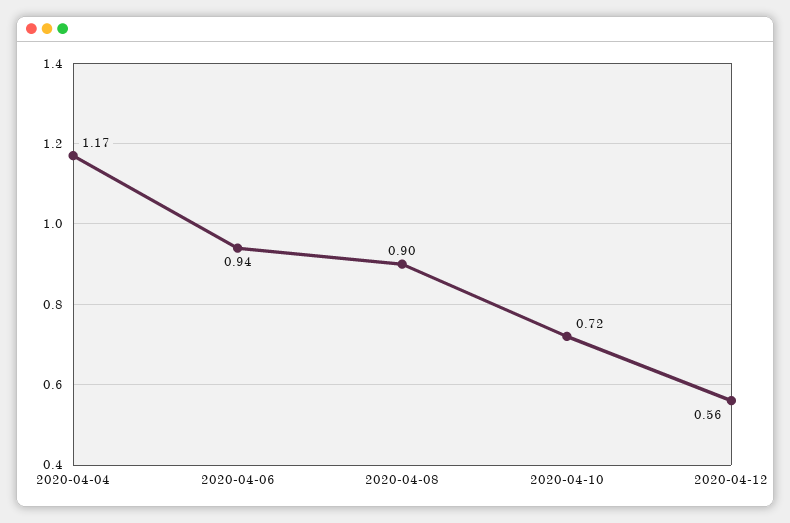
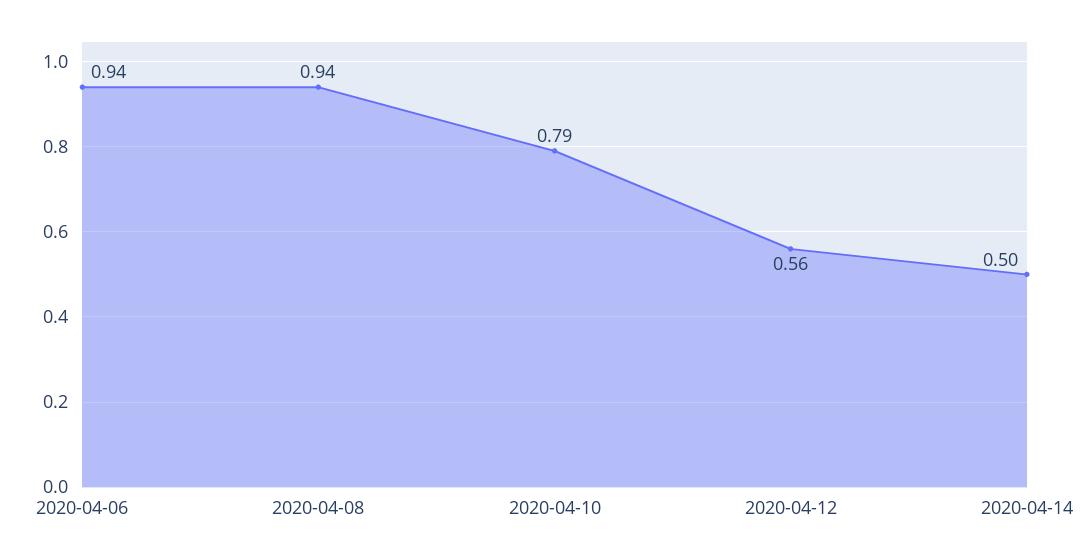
2020-04-04: 1.17 -> none
2020-04-08: 0.9 -> 0.94
2020-04-10: 0.72 -> 0.79
2020-04-14: none -> 0.5

